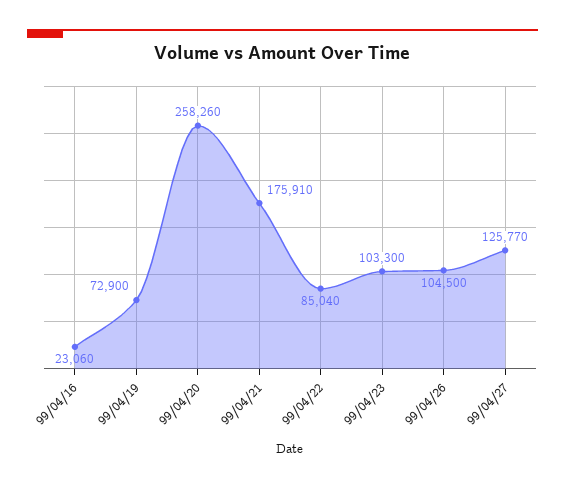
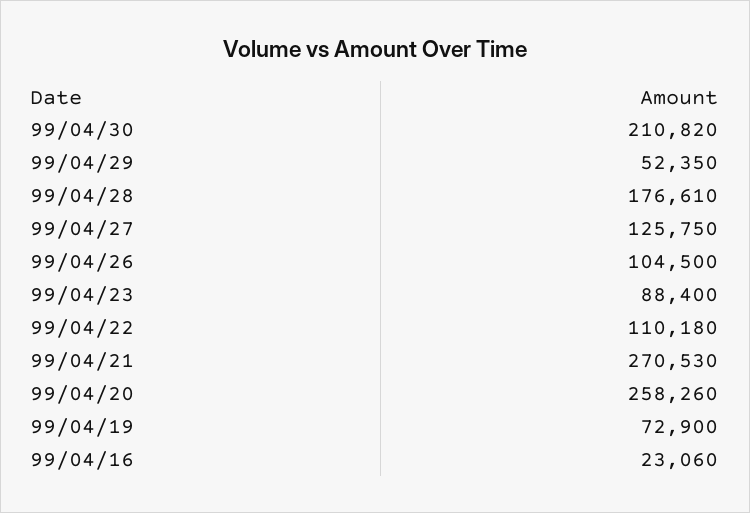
99/04/21: 175910 -> 270530
99/04/22: 85040 -> 110180
99/04/23: 103300 -> 88400
99/04/27: 125770 -> 125750
99/04/30: none -> 210820
99/04/29: none -> 52350
99/04/28: none -> 176610

